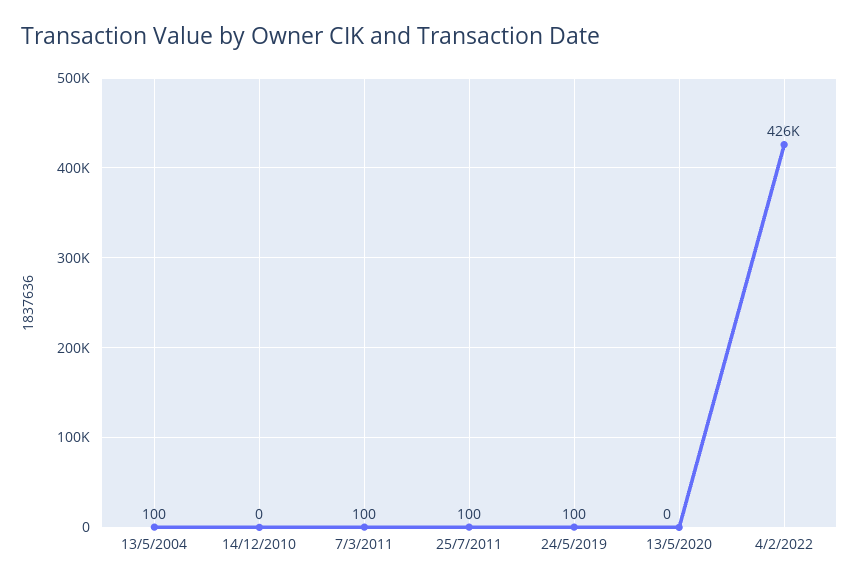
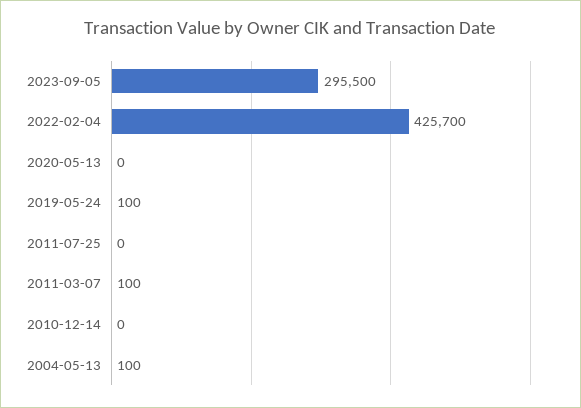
25/7/2011: 100 -> 0
2023-09-05: none -> 295500

